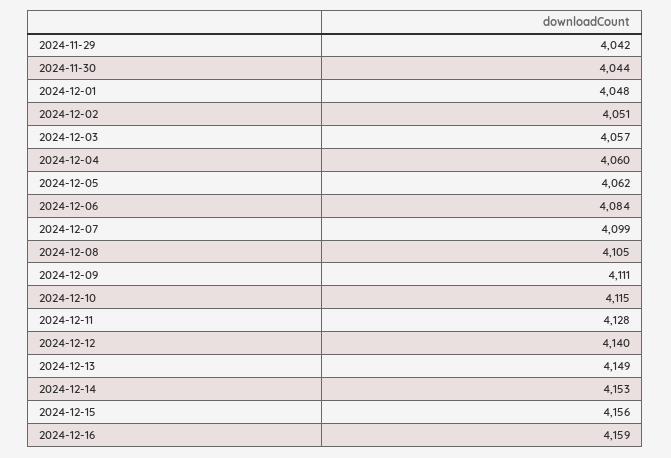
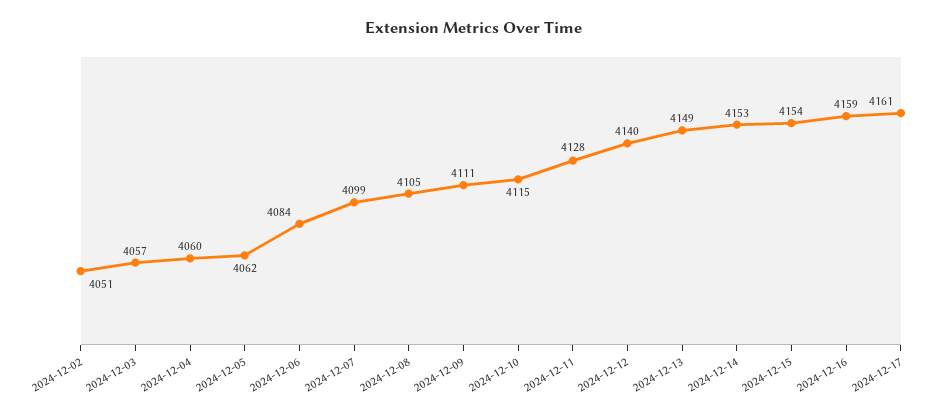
2024-11-29: 4042 -> none
2024-11-30: 4044 -> none
2024-12-01: 4048 -> none
2024-12-15: 4156 -> 4154
2024-12-17: none -> 4161

